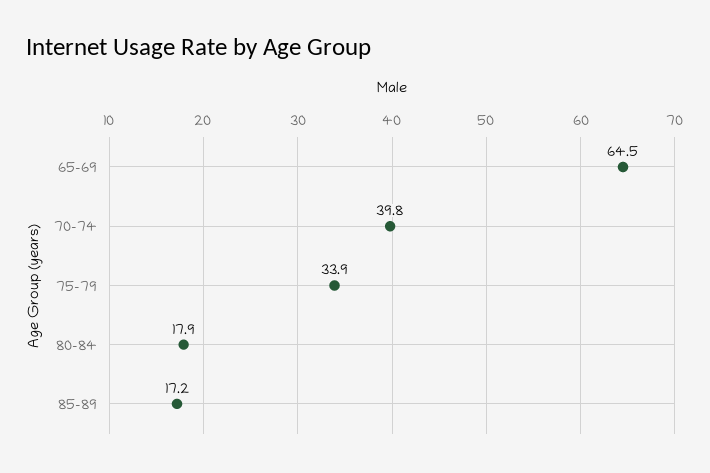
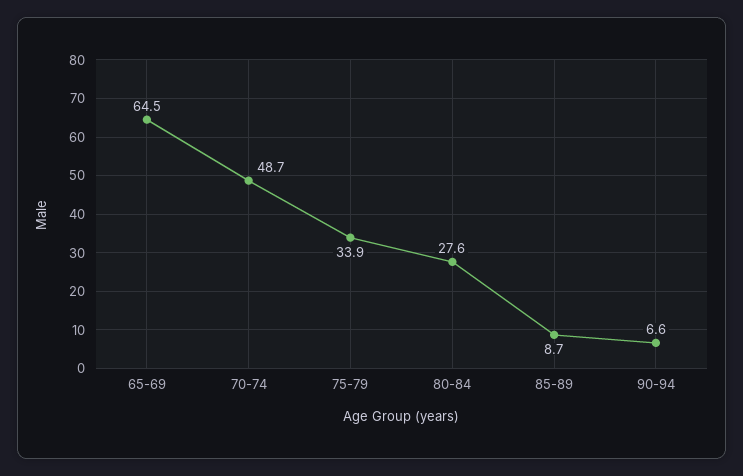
70-74: 39.8 -> 48.7
80-84: 17.9 -> 27.6
85-89: 17.2 -> 8.7
90-94: none -> 6.6

